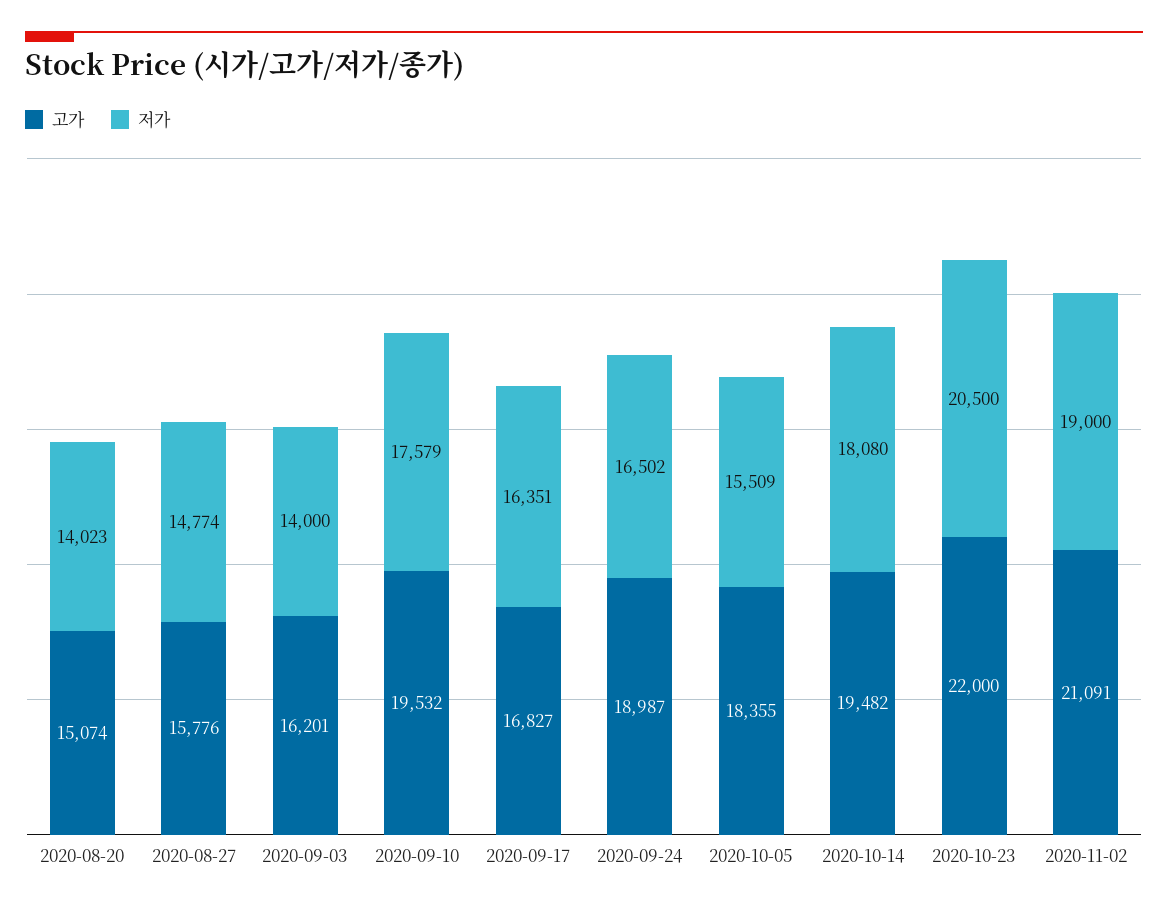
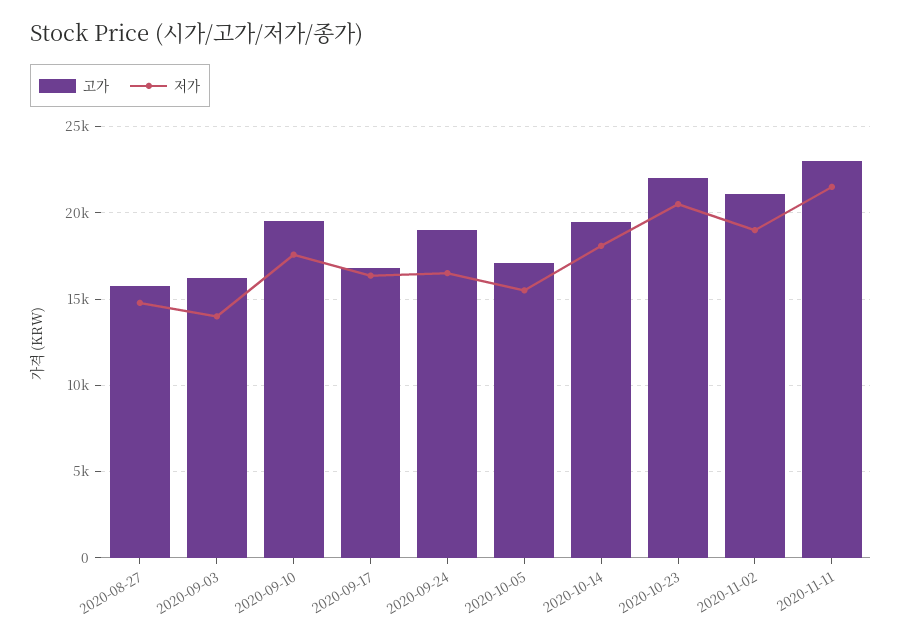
고가, 2020-08-20: 15074 -> none
저가, 2020-08-20: 14023 -> none
고가, 2020-10-05: 18355 -> 17000
고가, 2020-11-11: none -> 23000
저가, 2020-11-11: none -> 21500

